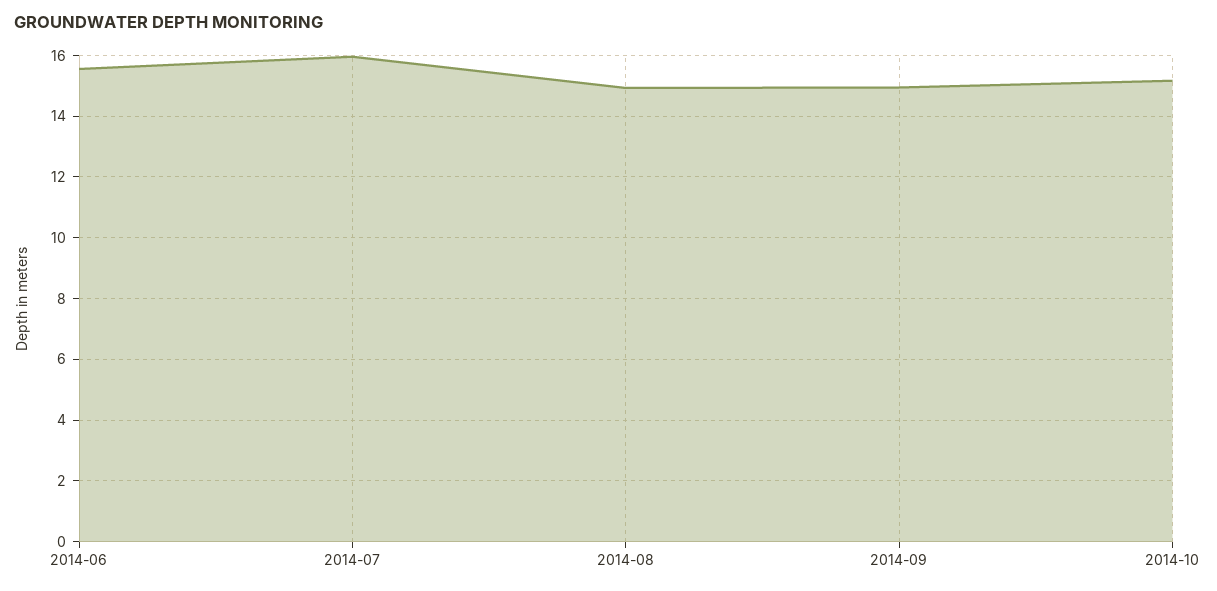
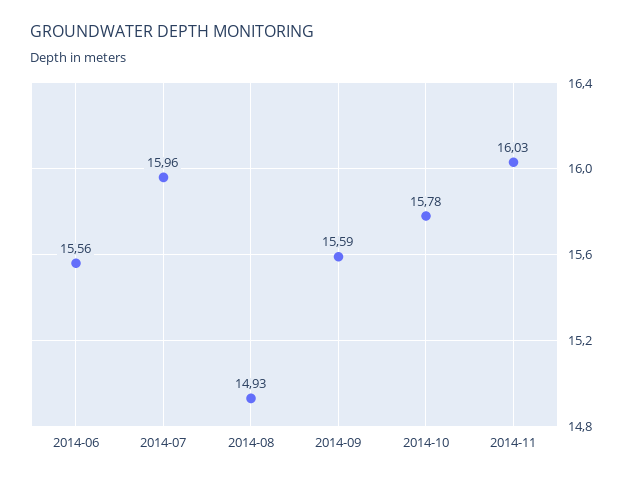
2014-09: 15 -> 15.59
2014-10: 15.2 -> 15.78
2014-11: none -> 16.03

